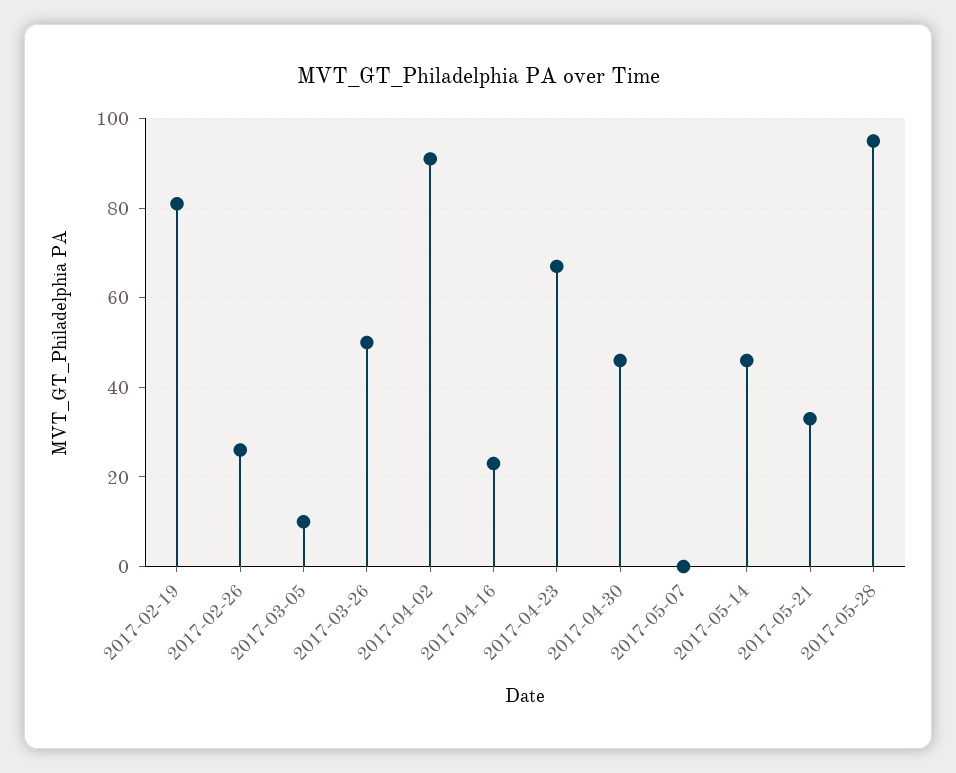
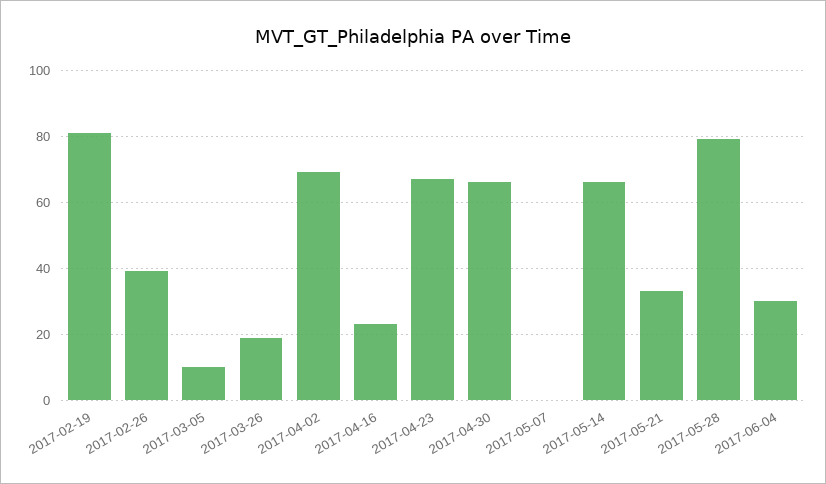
2017-02-26: 25 -> 40
2017-03-26: 50 -> 20
2017-04-02: 90 -> 70
2017-04-30: 45 -> 65
2017-05-14: 45 -> 65
2017-05-28: 95 -> 80
2017-06-04: none -> 30

